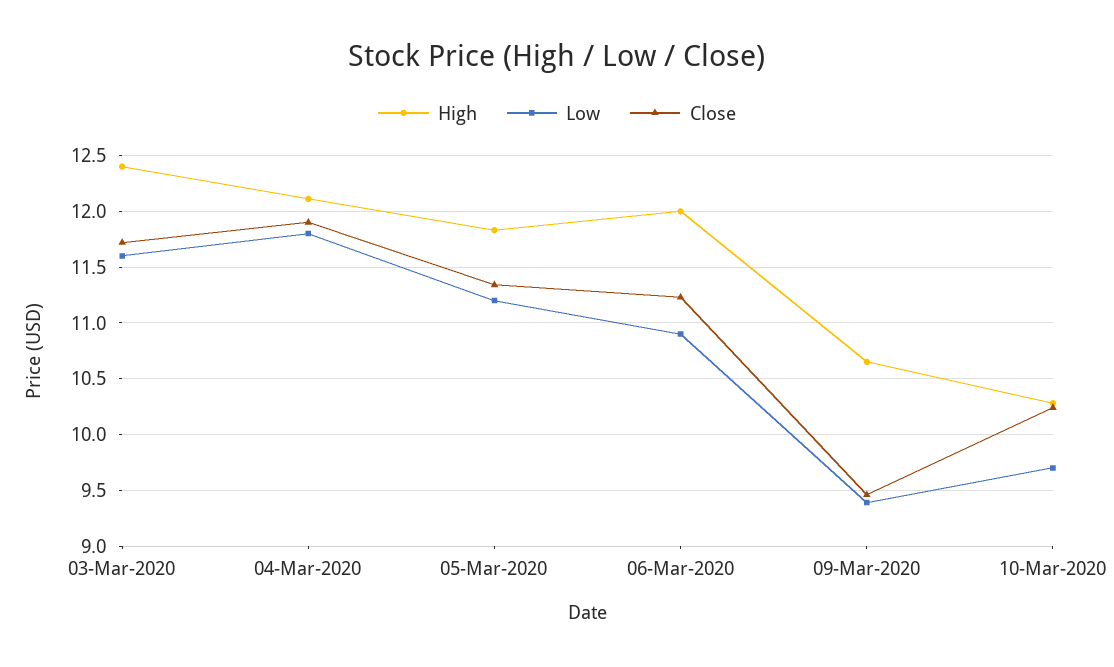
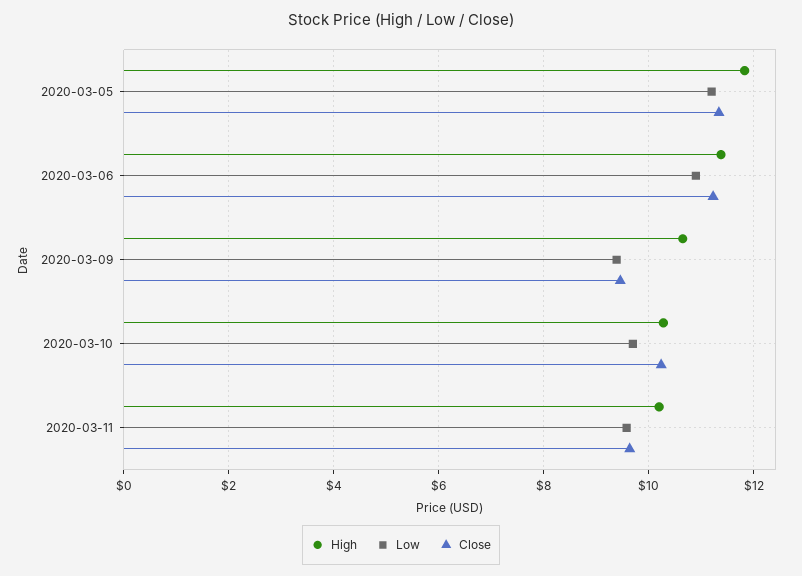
High, 03-Mar-2020: 12.4 -> none
Low, 03-Mar-2020: 11.6 -> none
Close, 03-Mar-2020: 11.7 -> none
High, 04-Mar-2020: 12.1 -> none
Low, 04-Mar-2020: 11.8 -> none
Close, 04-Mar-2020: 11.9 -> none
High, 06-Mar-2020: 12 -> 11.4
High, 2020-03-11: none -> 10.2
Low, 2020-03-11: none -> 9.6
Close, 2020-03-11: none -> 9.6

